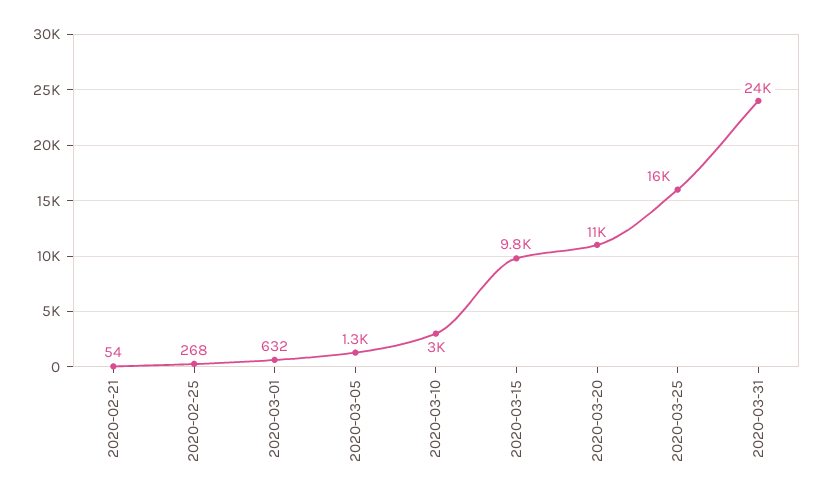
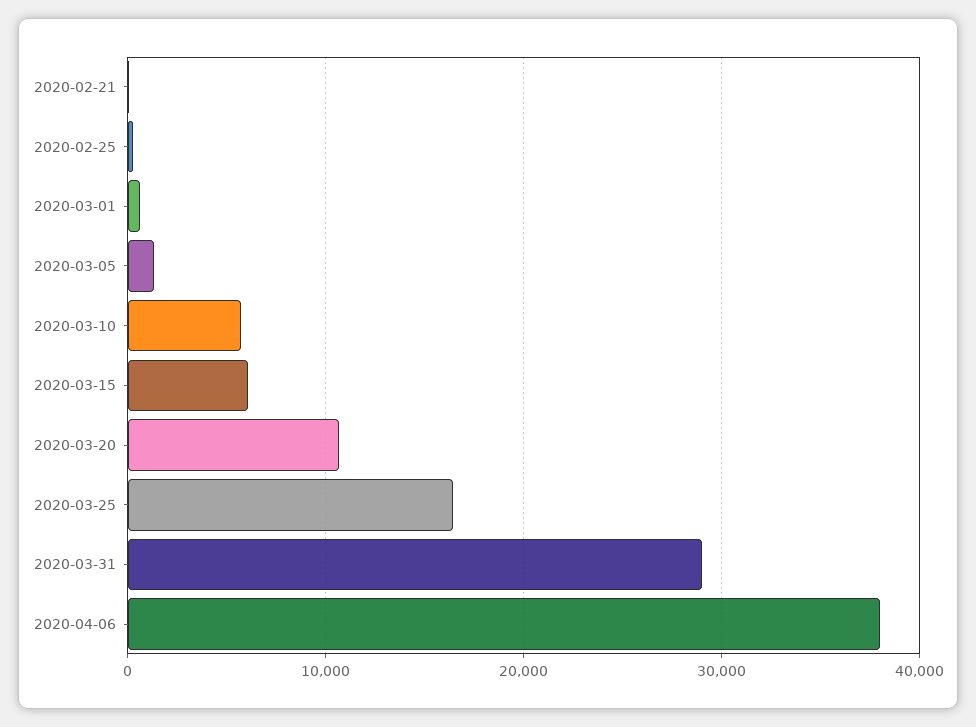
2020-03-10: 3000 -> 6000
2020-03-15: 9800 -> 6000
2020-03-31: 24000 -> 29000
2020-04-06: none -> 38000

